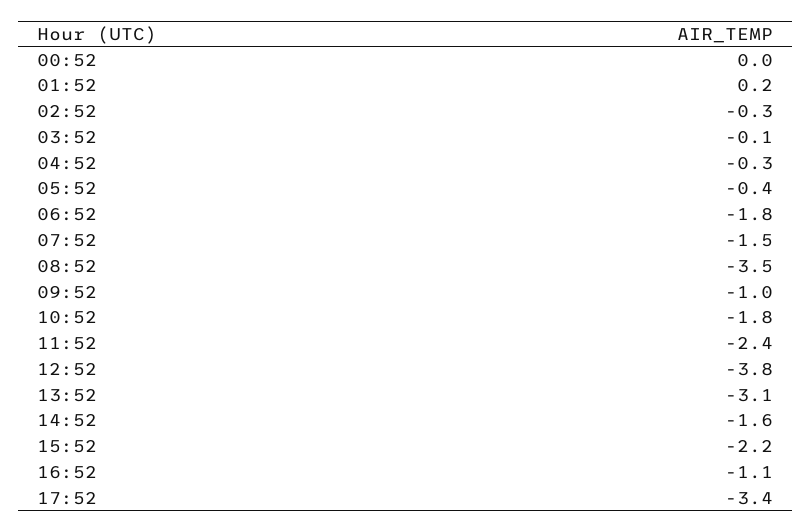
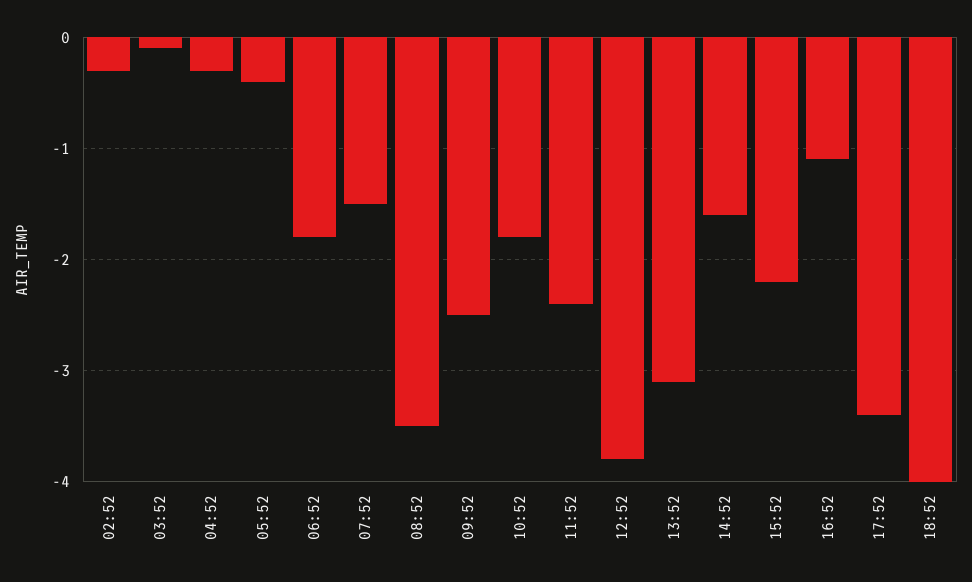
00:52: 0 -> none
01:52: 0.2 -> none
09:52: -1 -> -2.5
18:52: none -> -4

